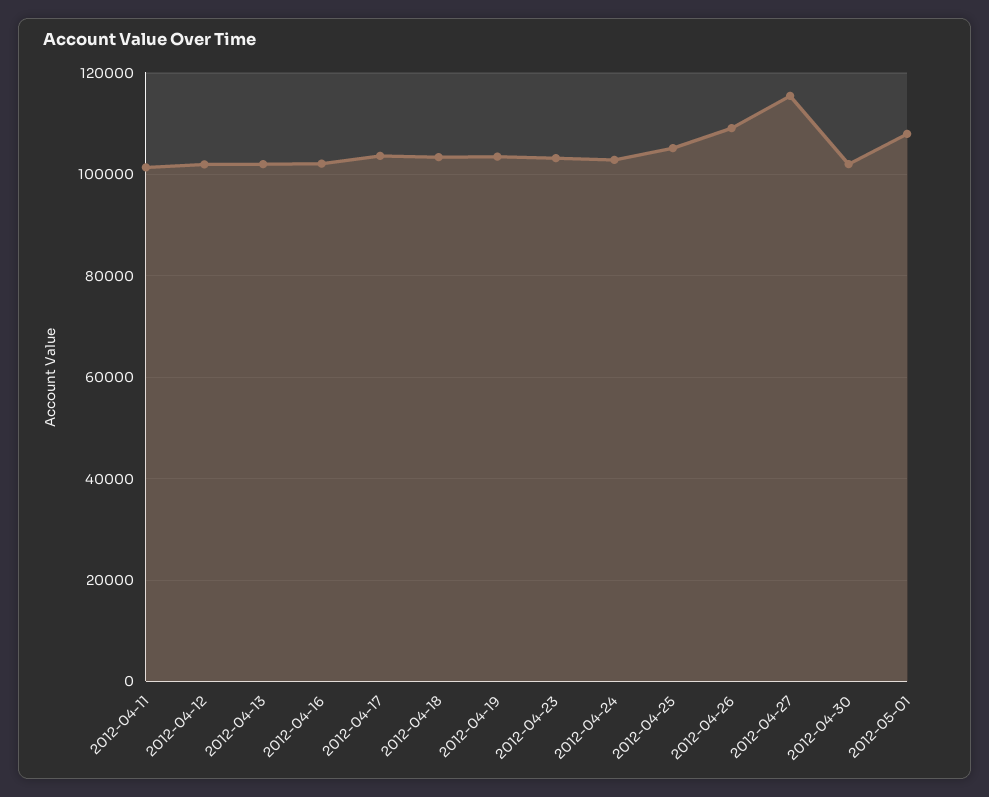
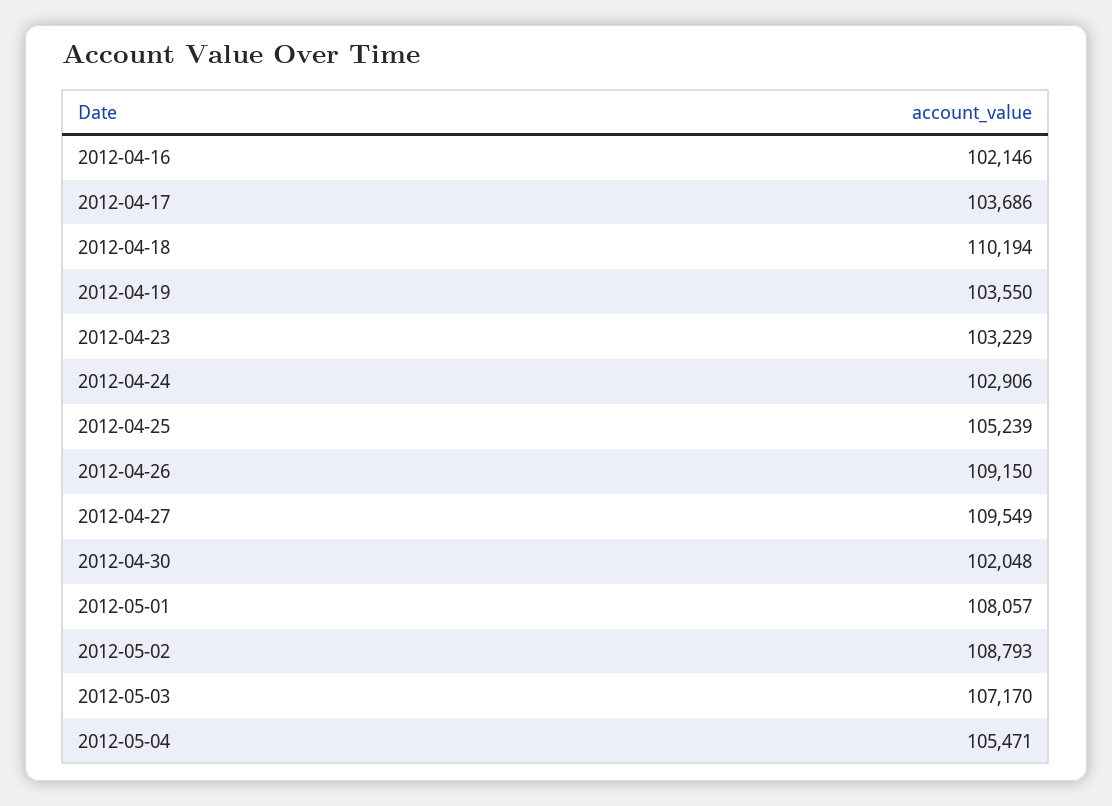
2012-04-11: 102000 -> none
2012-04-12: 102000 -> none
2012-04-13: 102000 -> none
2012-04-18: 104000 -> 110194
2012-04-27: 116000 -> 109549
2012-05-02: none -> 108793
2012-05-03: none -> 107170
2012-05-04: none -> 105471

